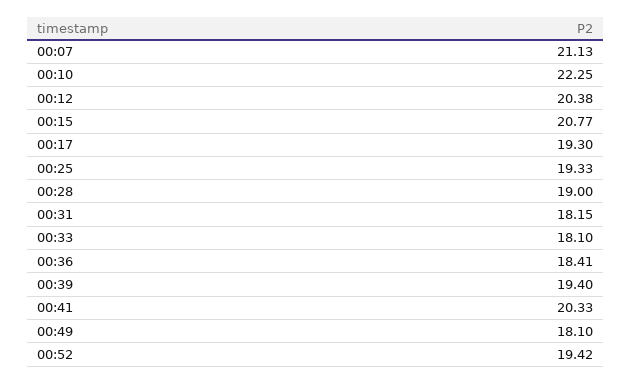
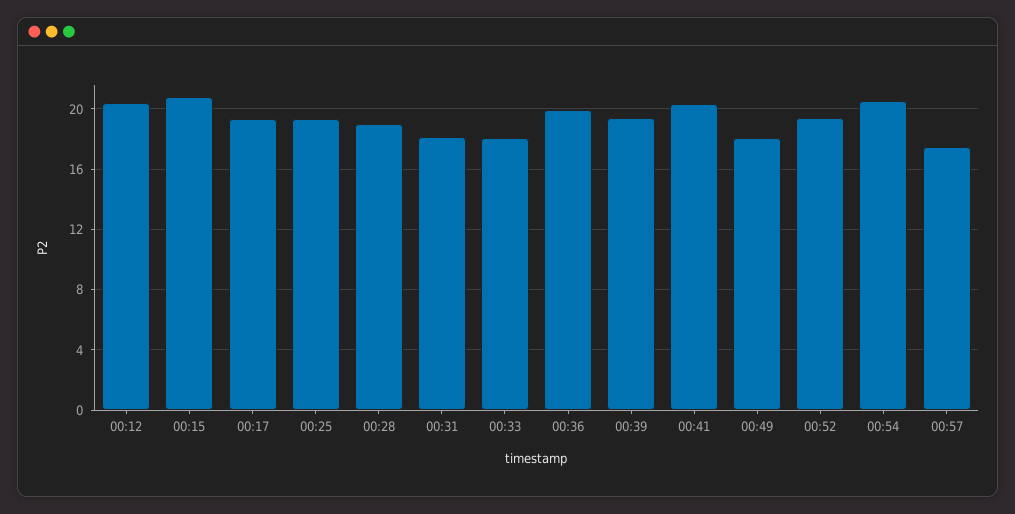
00:07: 21.13 -> none
00:10: 22.25 -> none
00:36: 18.41 -> 20
00:54: none -> 20.5
00:57: none -> 17.5

